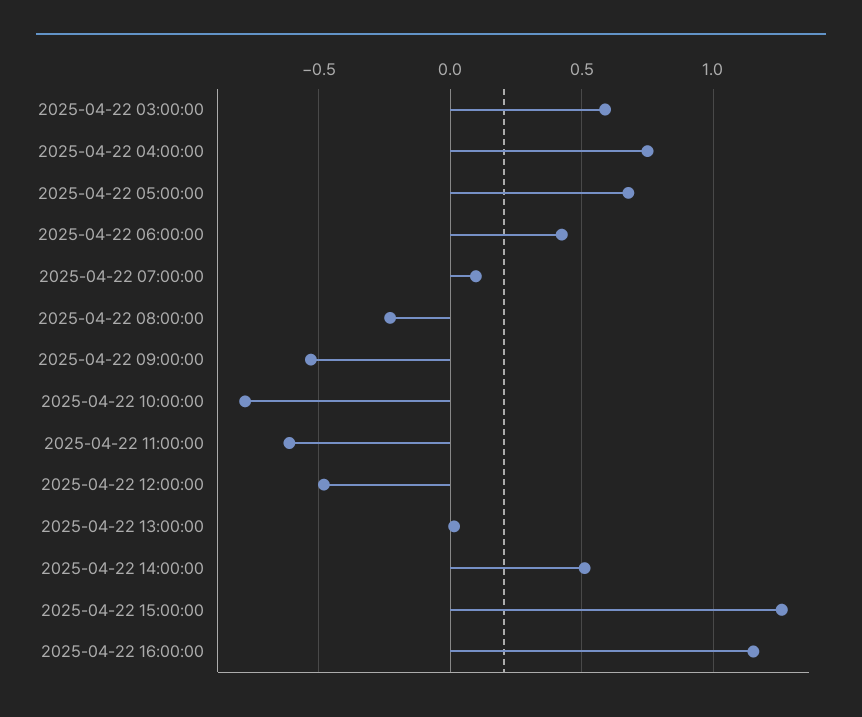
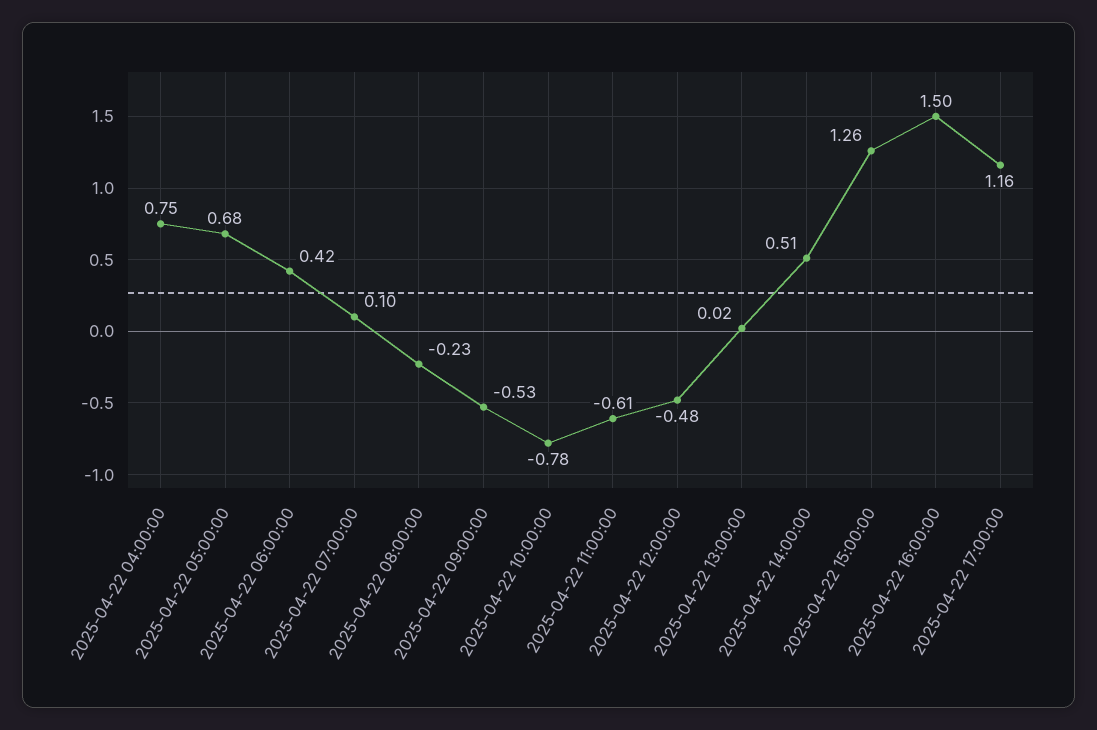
2025-04-22 03:00:00: 0.6 -> none
2025-04-22 16:00:00: 1.15 -> 1.5
2025-04-22 17:00:00: none -> 1.16

